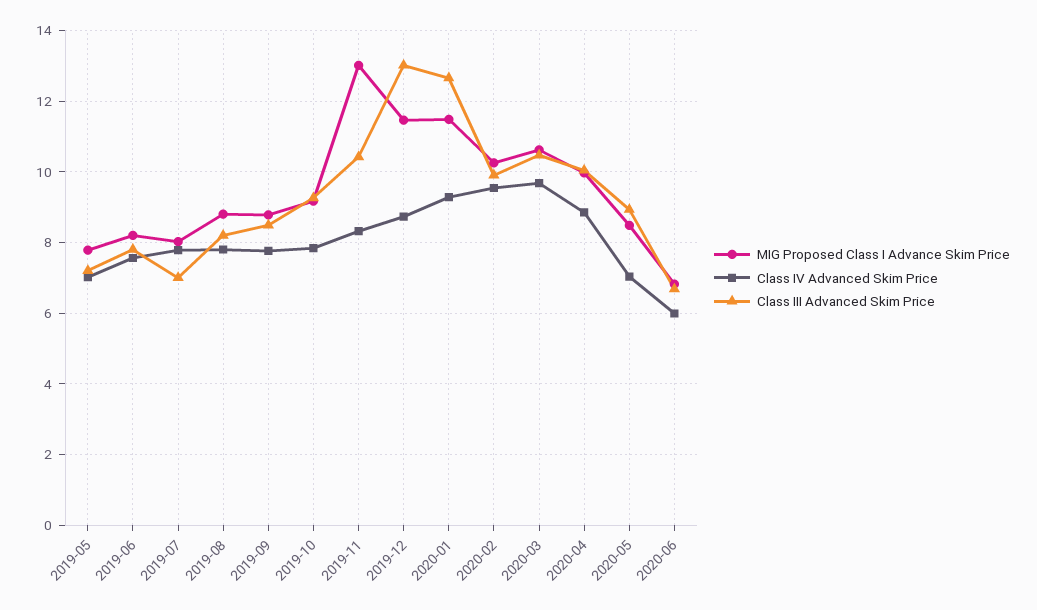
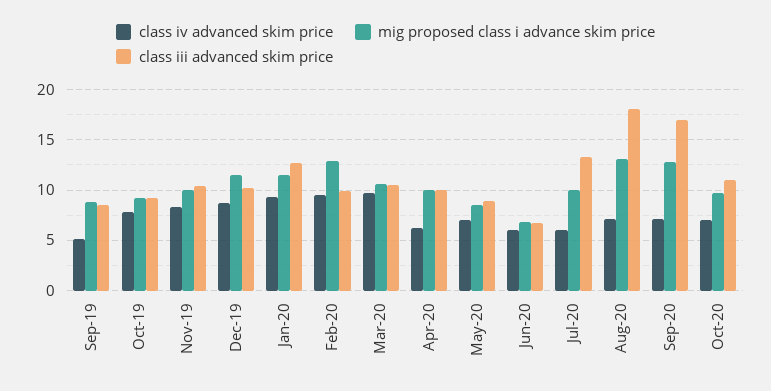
MIG Proposed Class I Advance Skim Price, 2019-05: 7.8 -> none
Class IV Advanced Skim Price, 2019-05: 7 -> none
Class III Advanced Skim Price, 2019-05: 7.2 -> none
MIG Proposed Class I Advance Skim Price, 2019-06: 8.2 -> none
Class IV Advanced Skim Price, 2019-06: 7.6 -> none
Class III Advanced Skim Price, 2019-06: 7.8 -> none
MIG Proposed Class I Advance Skim Price, 2019-07: 8 -> none
Class IV Advanced Skim Price, 2019-07: 7.8 -> none
Class III Advanced Skim Price, 2019-07: 7 -> none
MIG Proposed Class I Advance Skim Price, 2019-08: 8.8 -> none
Class IV Advanced Skim Price, 2019-08: 7.8 -> none
Class III Advanced Skim Price, 2019-08: 8.2 -> none
Class IV Advanced Skim Price, 2019-09: 7.8 -> 5
MIG Proposed Class I Advance Skim Price, 2019-11: 13 -> 10
Class III Advanced Skim Price, 2019-12: 13 -> 10
MIG Proposed Class I Advance Skim Price, 2020-02: 10.2 -> 13
Class IV Advanced Skim Price, 2020-04: 8.8 -> 6
Class IV Advanced Skim Price, Jul-20: none -> 6
MIG Proposed Class I Advance Skim Price, Jul-20: none -> 10
Class III Advanced Skim Price, Jul-20: none -> 13
Class IV Advanced Skim Price, Aug-20: none -> 7
MIG Proposed Class I Advance Skim Price, Aug-20: none -> 13
Class III Advanced Skim Price, Aug-20: none -> 18
Class IV Advanced Skim Price, Sep-20: none -> 7
MIG Proposed Class I Advance Skim Price, Sep-20: none -> 13
Class III Advanced Skim Price, Sep-20: none -> 17
Class IV Advanced Skim Price, Oct-20: none -> 7
MIG Proposed Class I Advance Skim Price, Oct-20: none -> 10
Class III Advanced Skim Price, Oct-20: none -> 11

